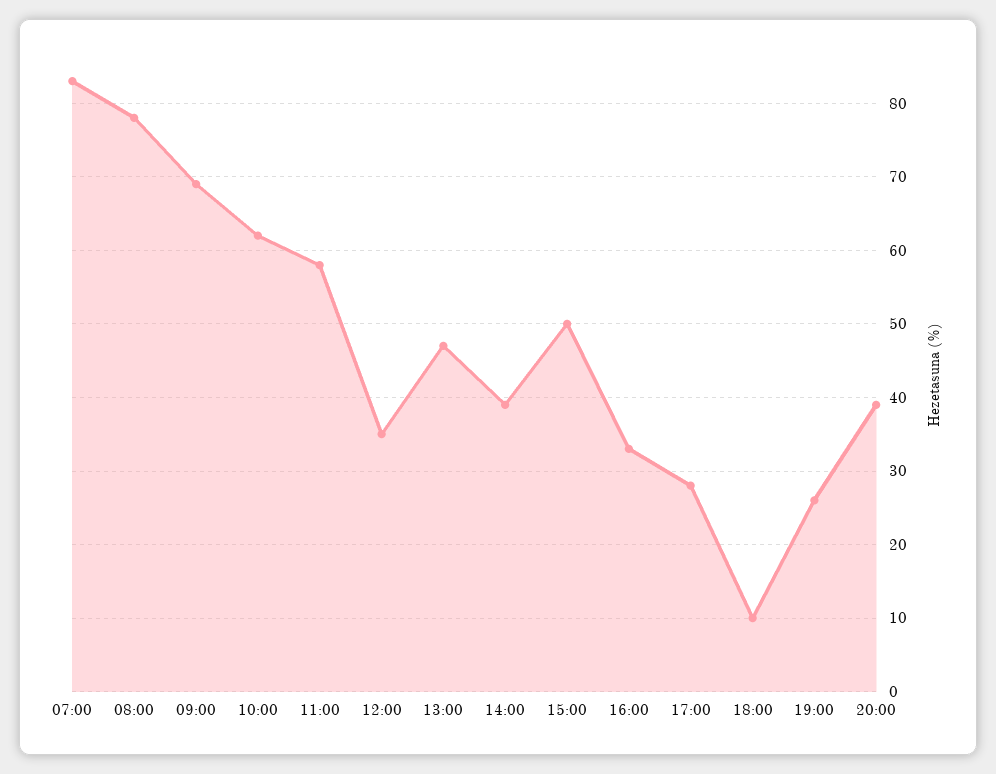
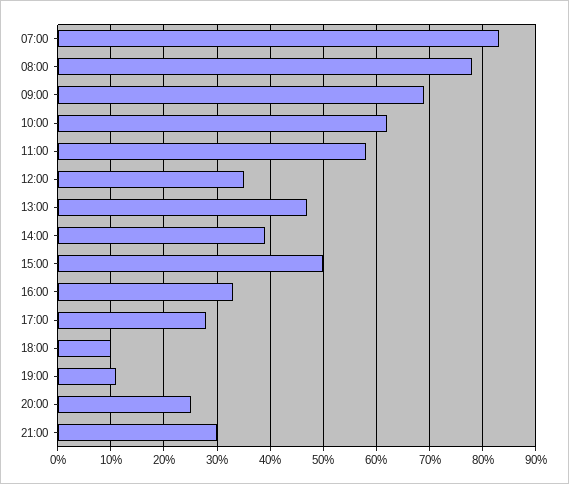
19:00: 26 -> 10
20:00: 39 -> 25
21:00: none -> 30

